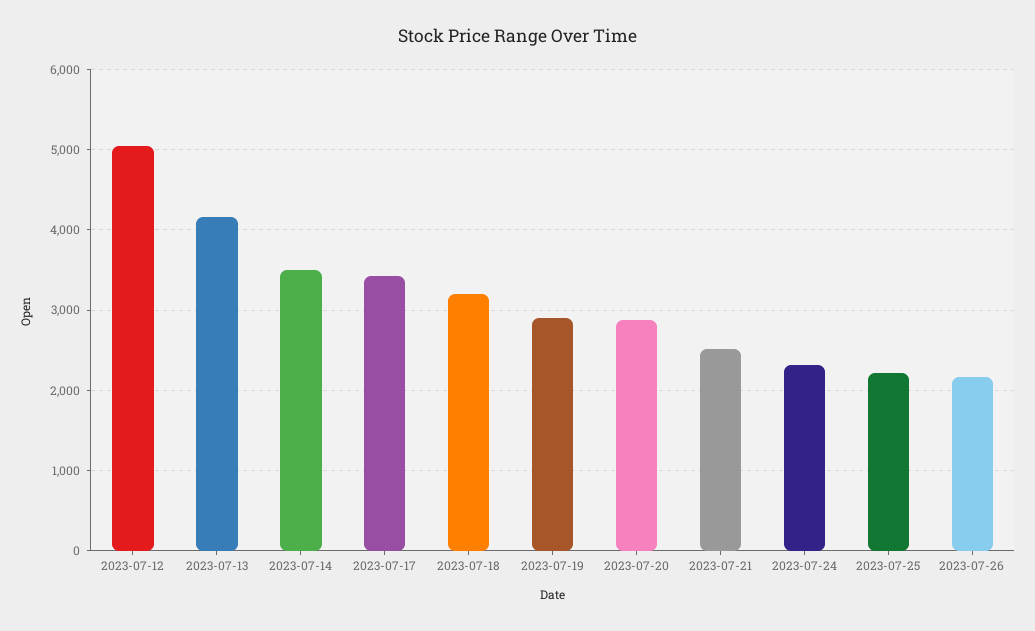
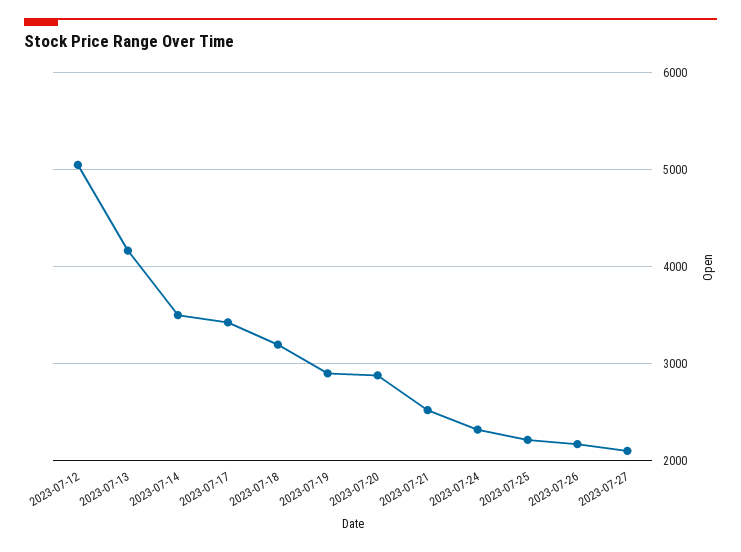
2023-07-27: none -> 2100

